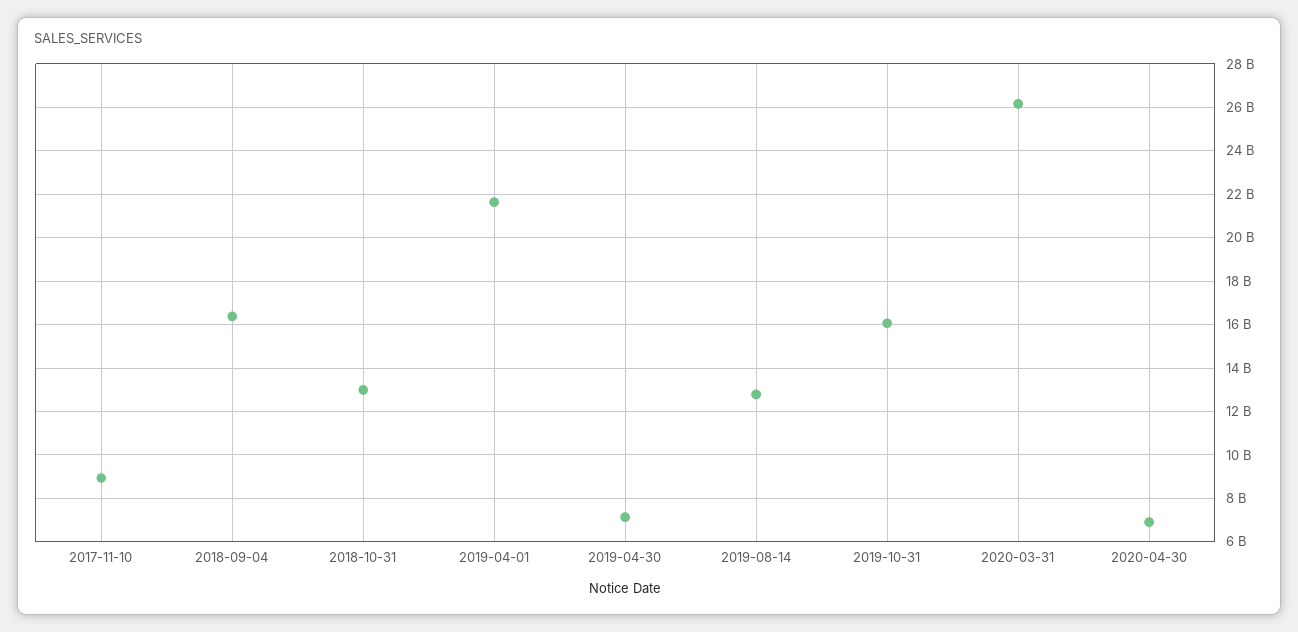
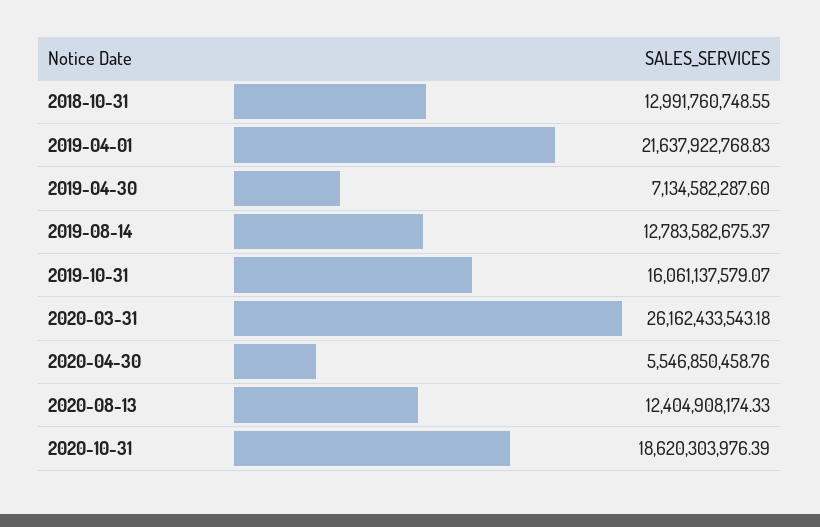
2017-11-10: 9000000000 -> none
2018-09-04: 16500000000 -> none
2020-04-30: 7000000000 -> 5546850458.76
2020-08-13: none -> 12404908174.33
2020-10-31: none -> 18620303976.39

